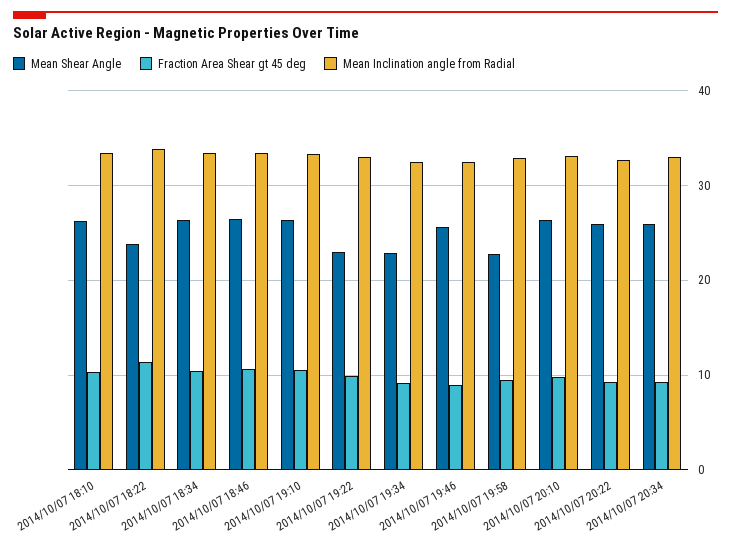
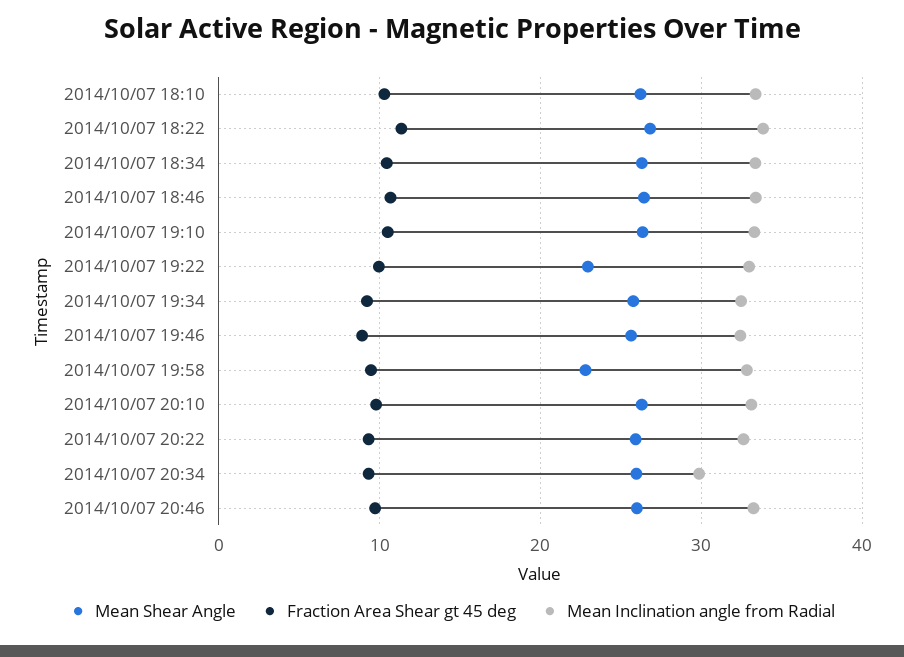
Mean Shear Angle, 2014/10/07 18:22: 24 -> 27
Mean Shear Angle, 2014/10/07 19:34: 23 -> 26
Mean Inclination angle from Radial, 2014/10/07 20:34: 33 -> 30
Mean Shear Angle, 2014/10/07 20:46: none -> 26
Fraction Area Shear gt 45 deg, 2014/10/07 20:46: none -> 10
Mean Inclination angle from Radial, 2014/10/07 20:46: none -> 33

